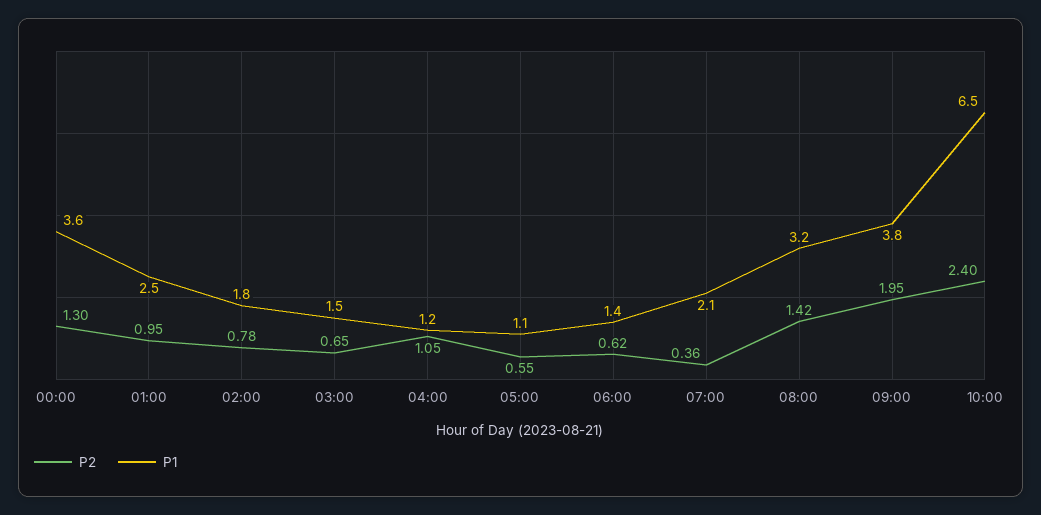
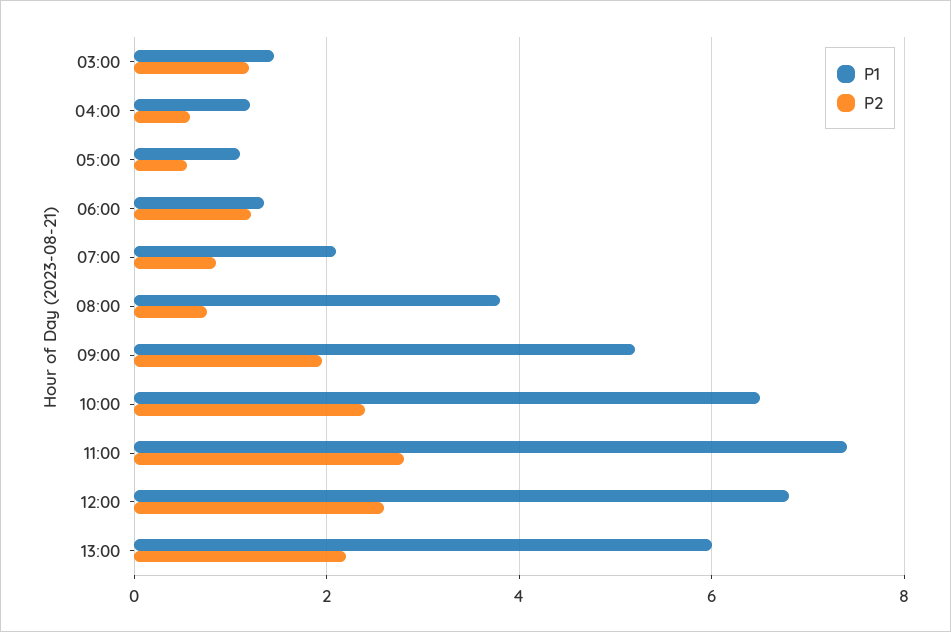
P2, 00:00: 1.3 -> none
P1, 00:00: 3.6 -> none
P2, 01:00: 0.95 -> none
P1, 01:00: 2.5 -> none
P2, 02:00: 0.78 -> none
P1, 02:00: 1.8 -> none
P2, 03:00: 0.65 -> 1.2
P2, 04:00: 1.05 -> 0.6
P2, 06:00: 0.62 -> 1.2
P2, 07:00: 0.36 -> 0.8
P2, 08:00: 1.42 -> 0.8
P1, 08:00: 3.2 -> 3.8
P1, 09:00: 3.8 -> 5.2
P1, 11:00: none -> 7.4
P2, 11:00: none -> 2.8
P1, 12:00: none -> 6.8
P2, 12:00: none -> 2.6
P1, 13:00: none -> 6
P2, 13:00: none -> 2.2

